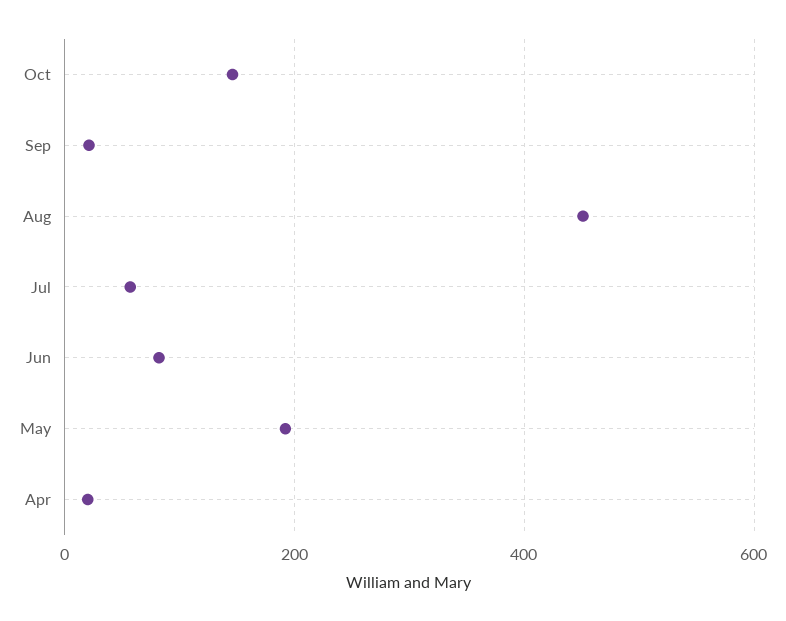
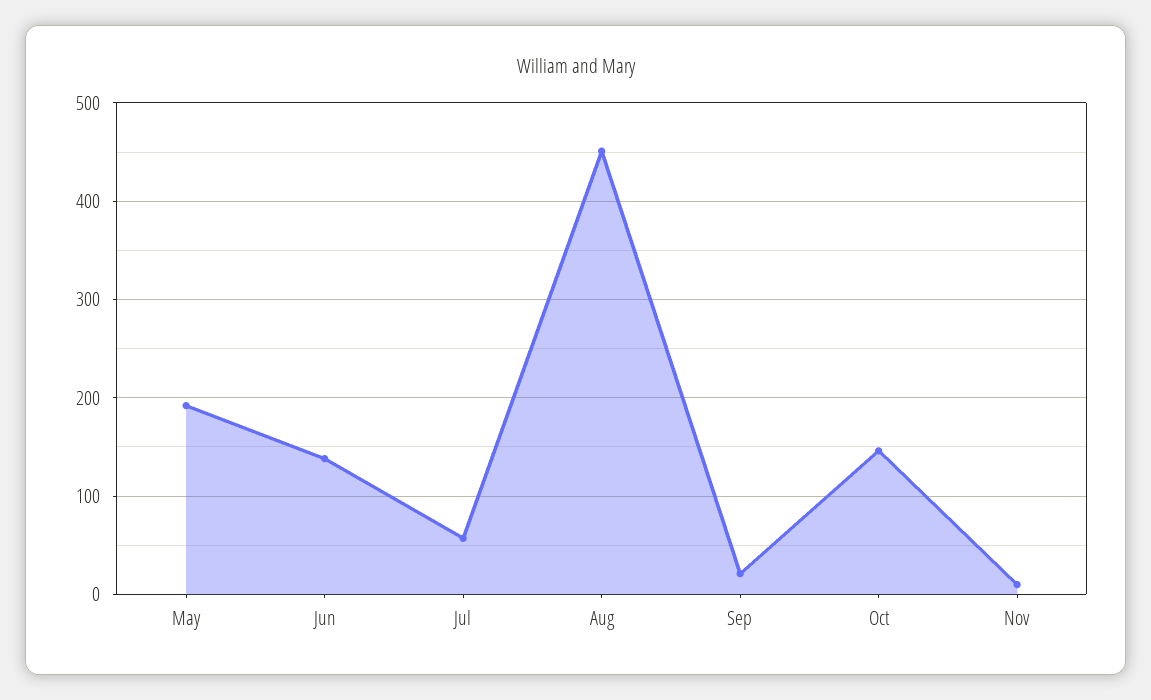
Jun: 80 -> 140
Apr: 20 -> none
Nov: none -> 10

